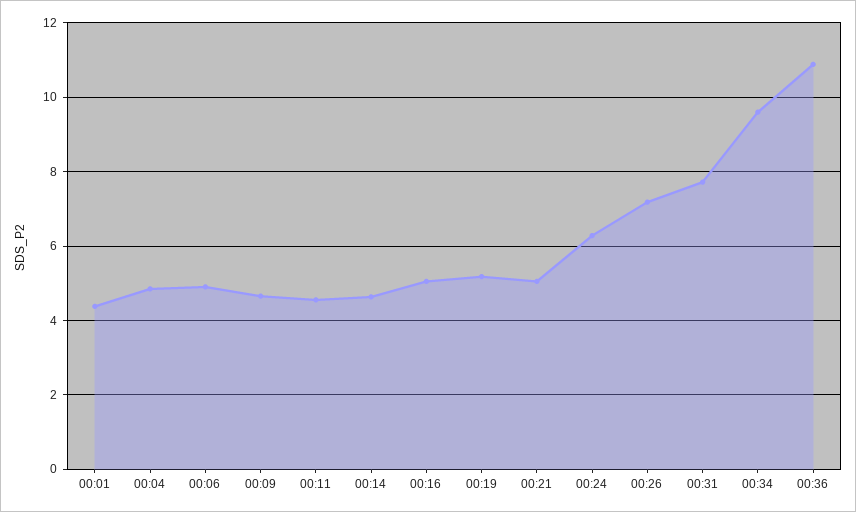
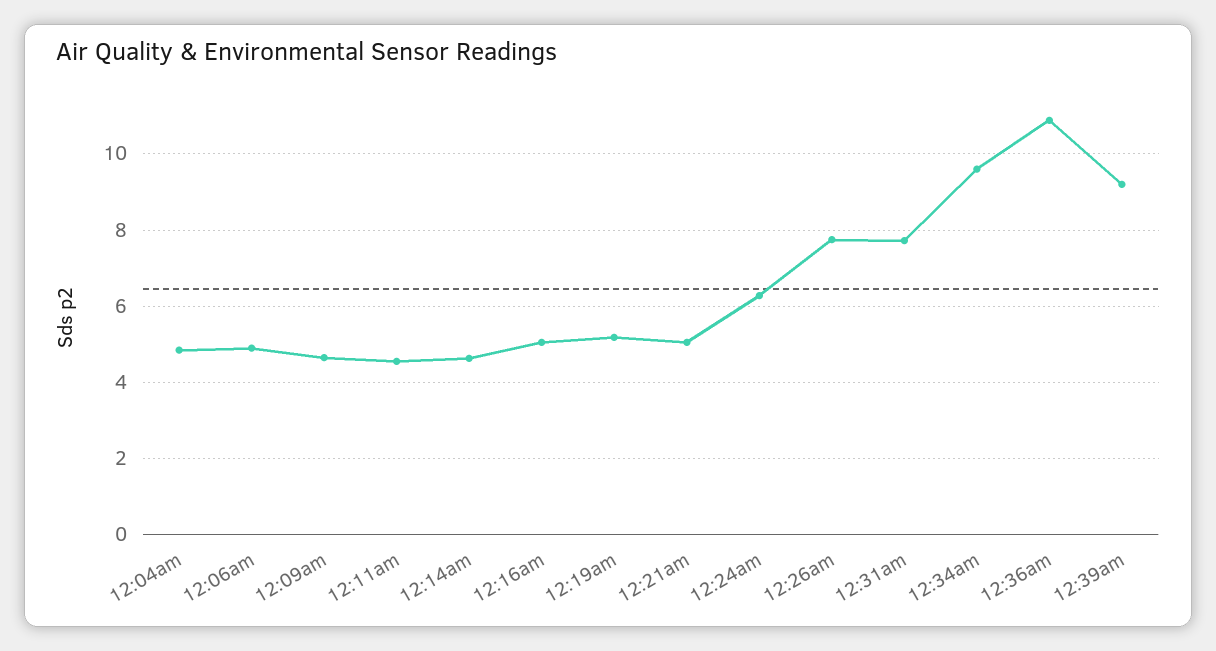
00:01: 4.4 -> none
00:26: 7.2 -> 7.8
12:39am: none -> 9.2

